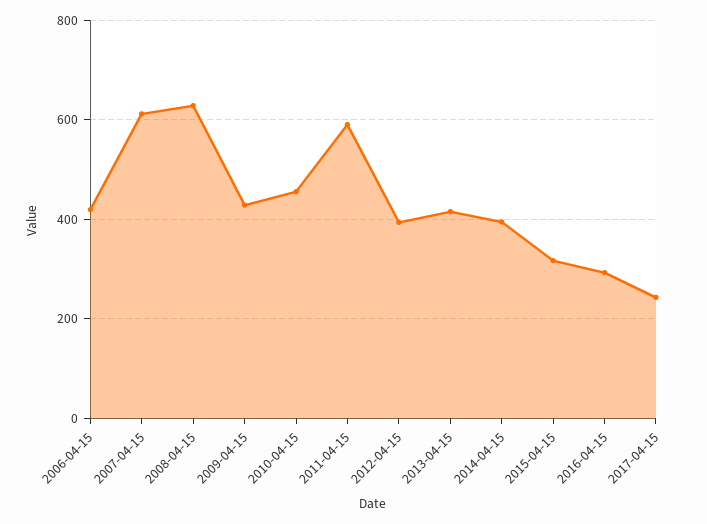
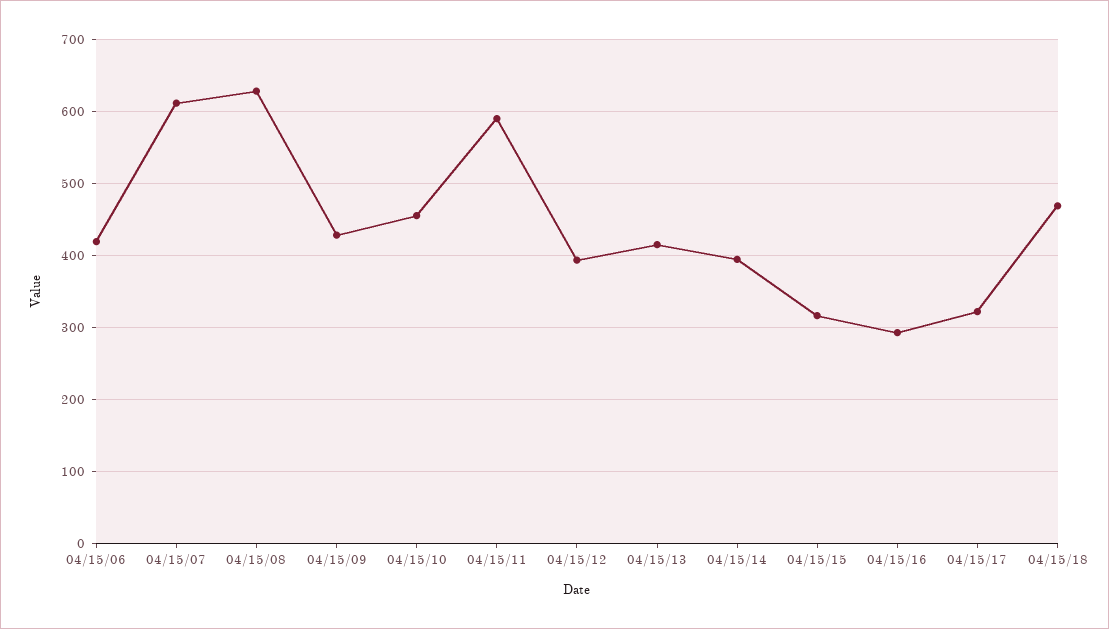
2017-04-15: 240 -> 320
04/15/18: none -> 470

